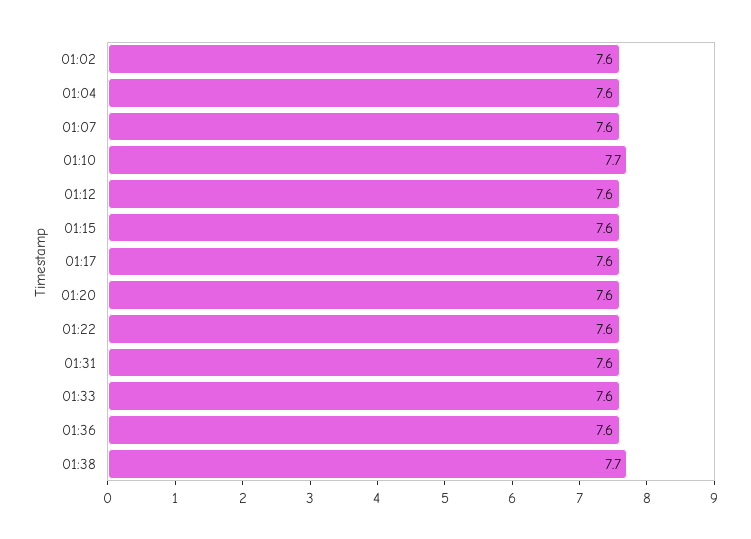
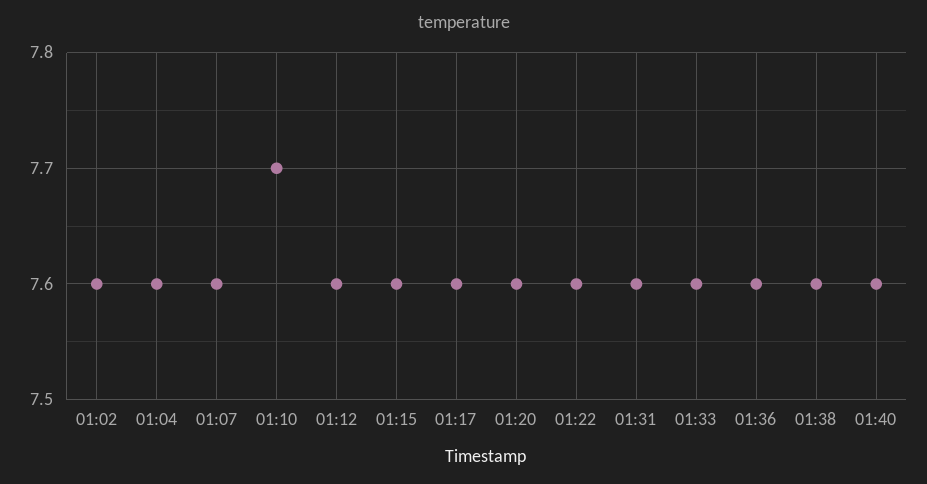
01:38: 7.7 -> 7.6
01:40: none -> 7.6

